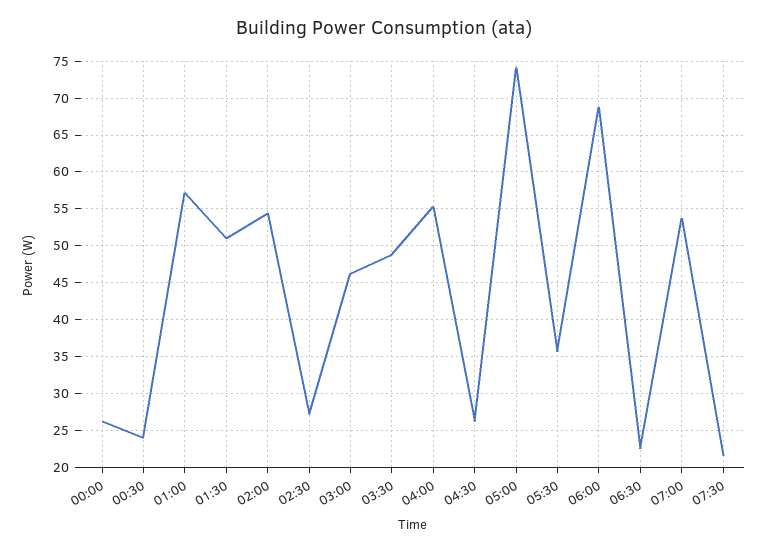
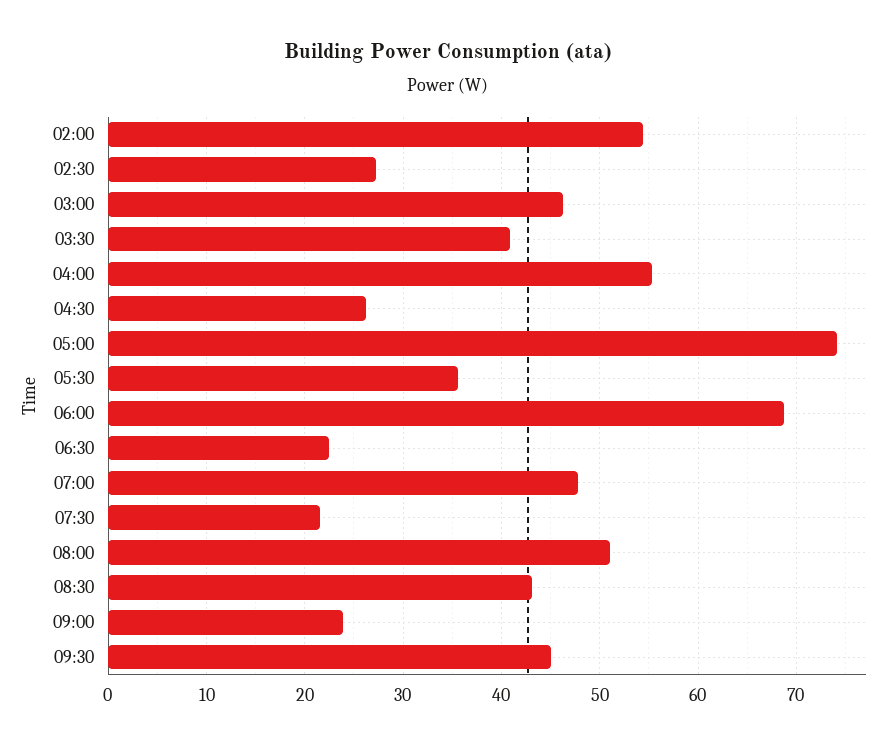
00:00: 26 -> none
00:30: 24 -> none
01:00: 57 -> none
01:30: 51 -> none
03:30: 49 -> 41
07:00: 54 -> 48
08:00: none -> 51
08:30: none -> 43
09:00: none -> 24
09:30: none -> 45

